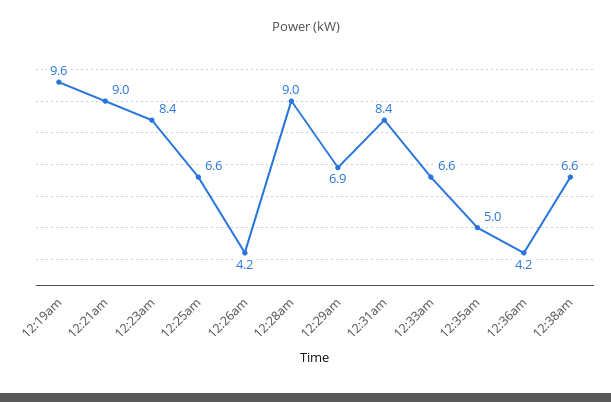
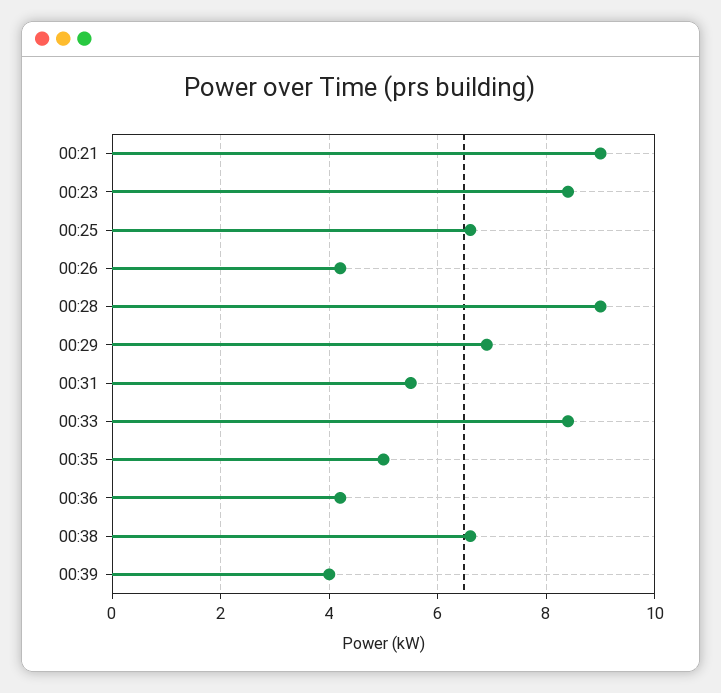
12:19am: 9.6 -> none
12:31am: 8.4 -> 5.5
12:33am: 6.6 -> 8.5
00:39: none -> 4

